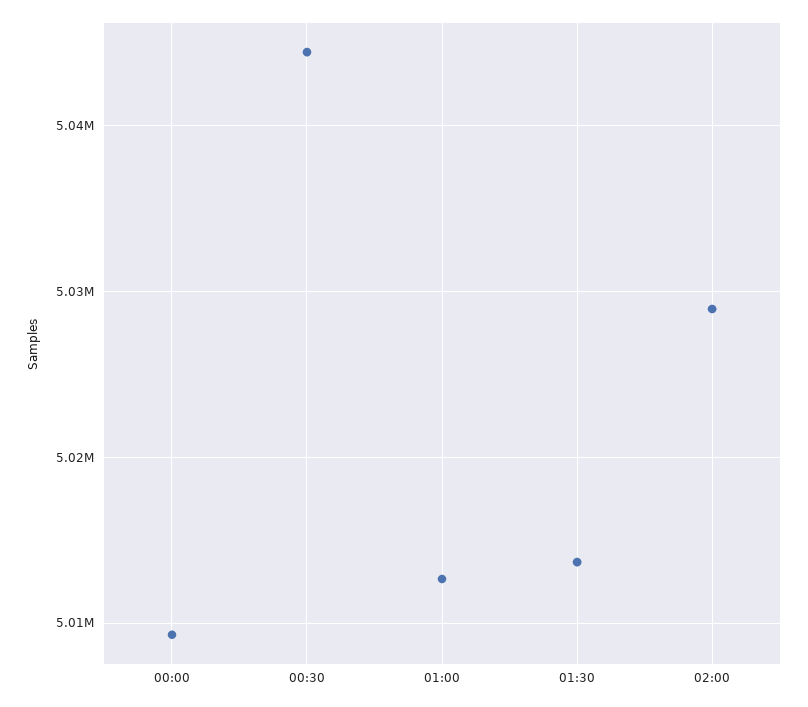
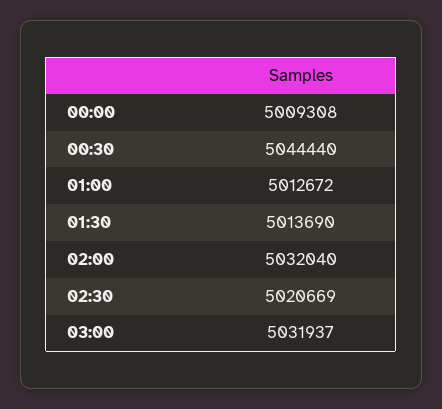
02:00: 5029000 -> 5032040
02:30: none -> 5020669
03:00: none -> 5031937

